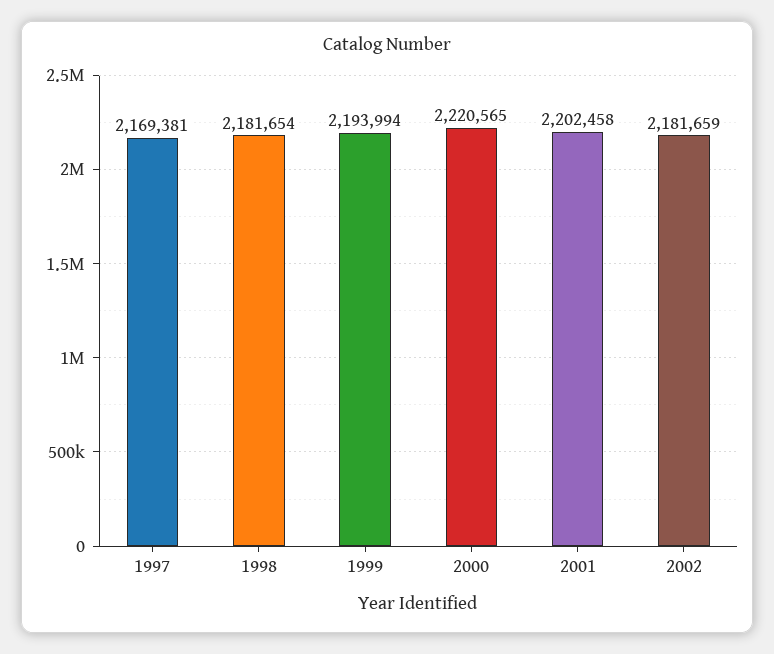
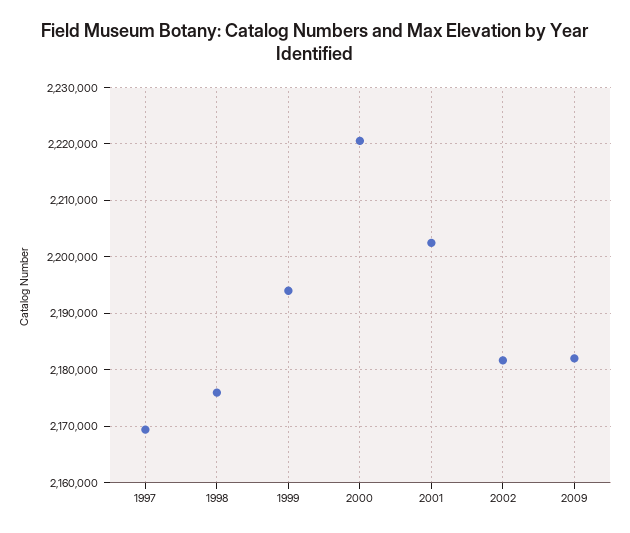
1998: 2181654 -> 2176000
2009: none -> 2182000

